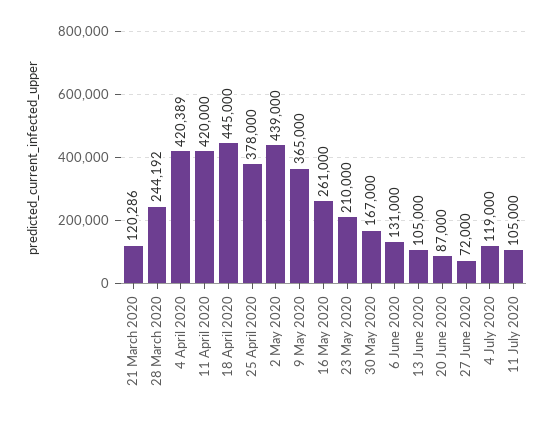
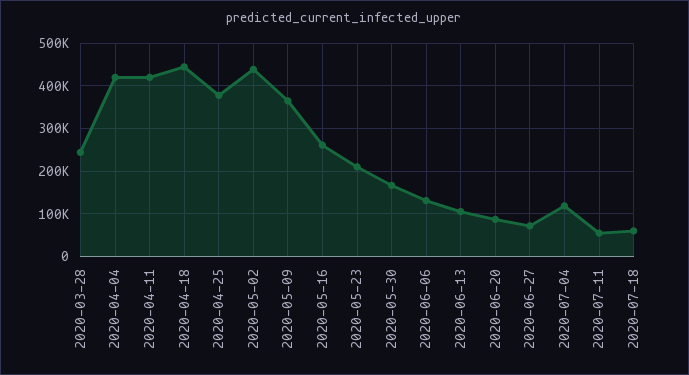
21 March 2020: 120286 -> none
11 July 2020: 105000 -> 60000
2020-07-18: none -> 60000

